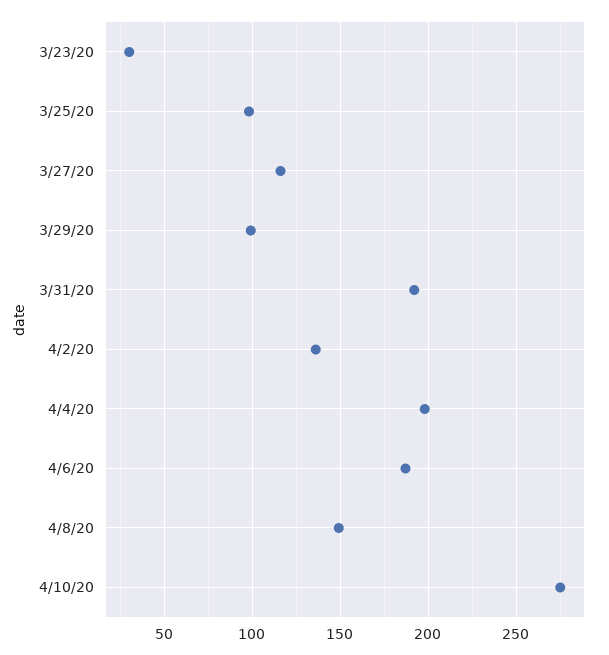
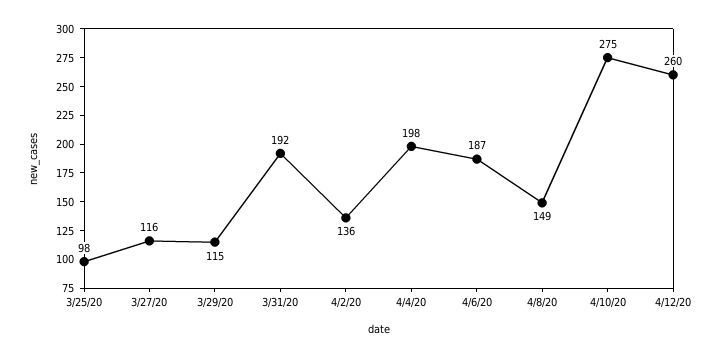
3/23/20: 30 -> none
3/29/20: 100 -> 115
4/12/20: none -> 260

